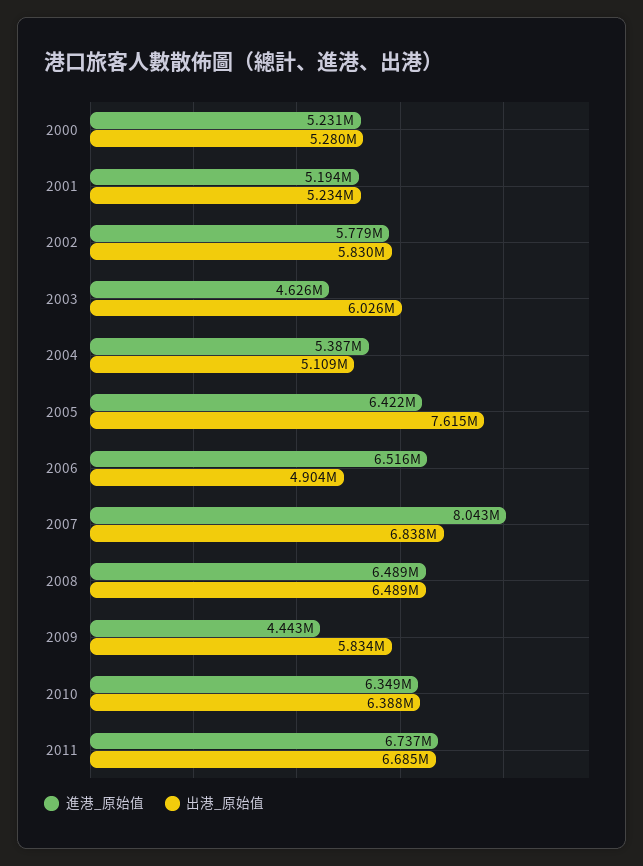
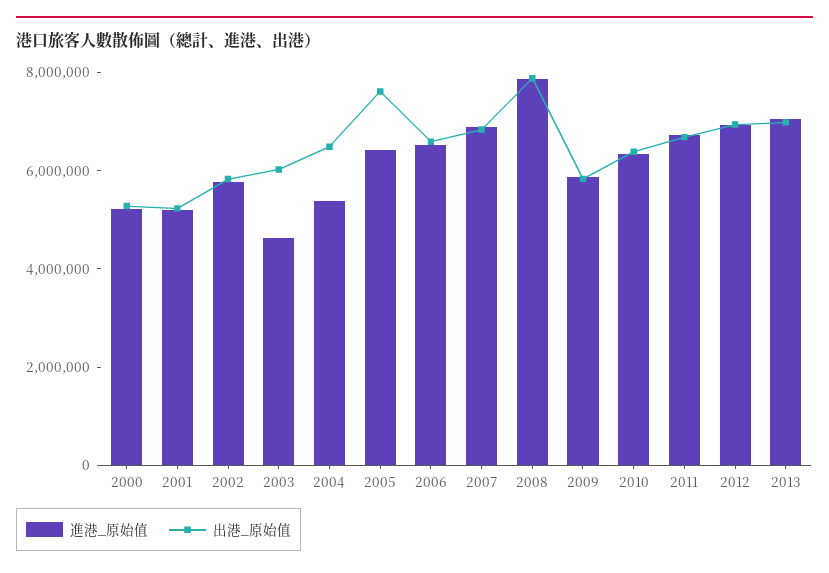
出港_原始值, 2004: 5109000 -> 6500000
出港_原始值, 2006: 4904000 -> 6500000
進港_原始值, 2007: 8043000 -> 7000000
進港_原始值, 2008: 6489000 -> 8000000
出港_原始值, 2008: 6489000 -> 8000000
進港_原始值, 2009: 4443000 -> 6000000
進港_原始值, 2012: none -> 7000000
出港_原始值, 2012: none -> 7000000
進港_原始值, 2013: none -> 7000000
出港_原始值, 2013: none -> 7000000

